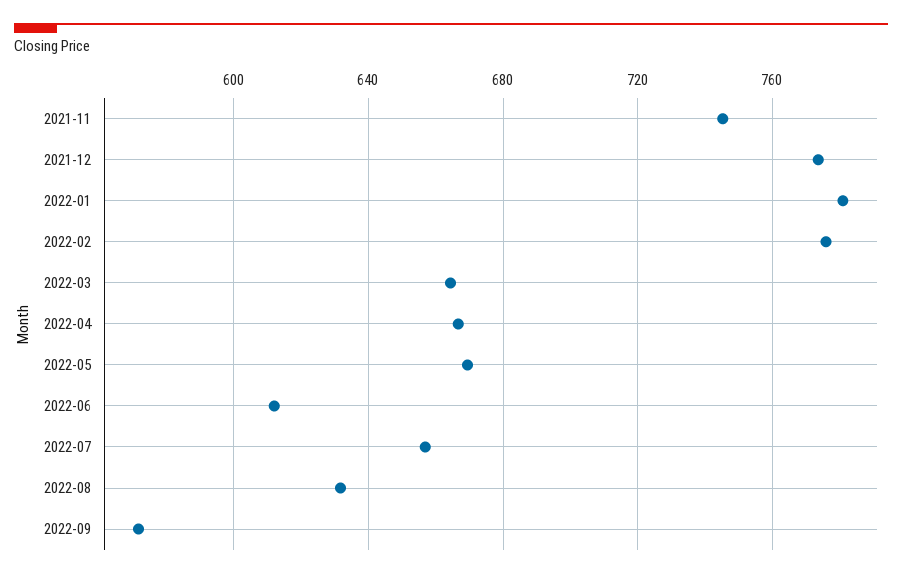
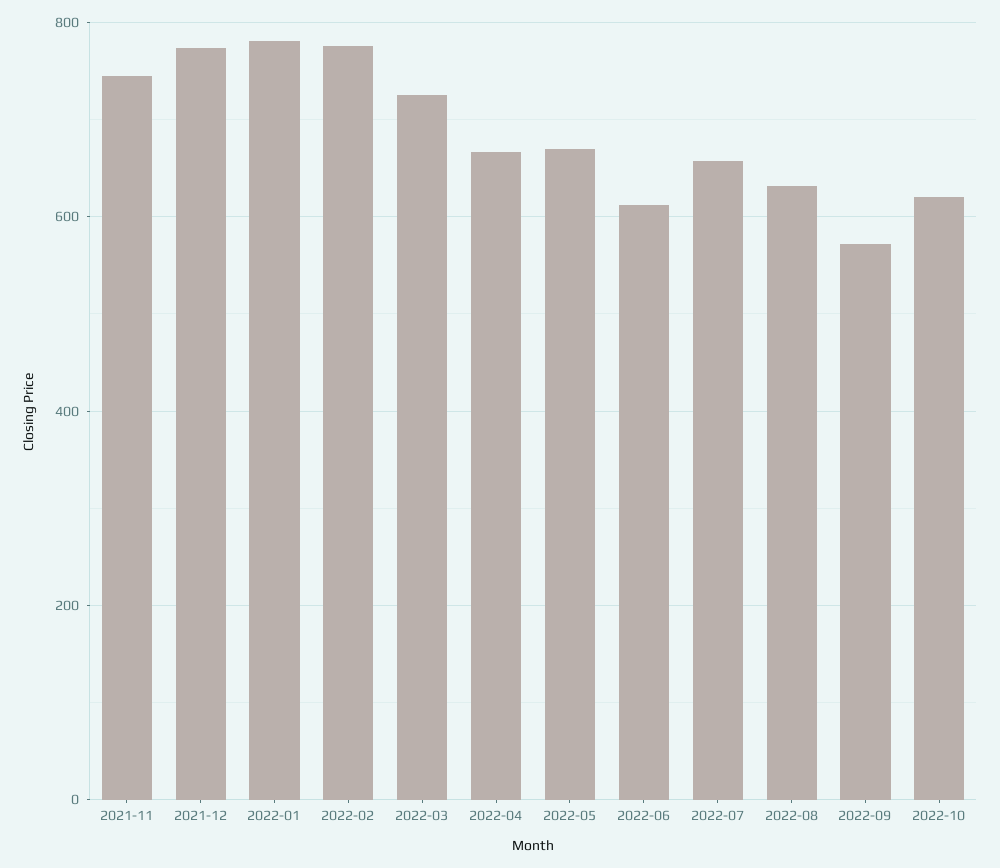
2022-03: 665 -> 720
2022-10: none -> 620

